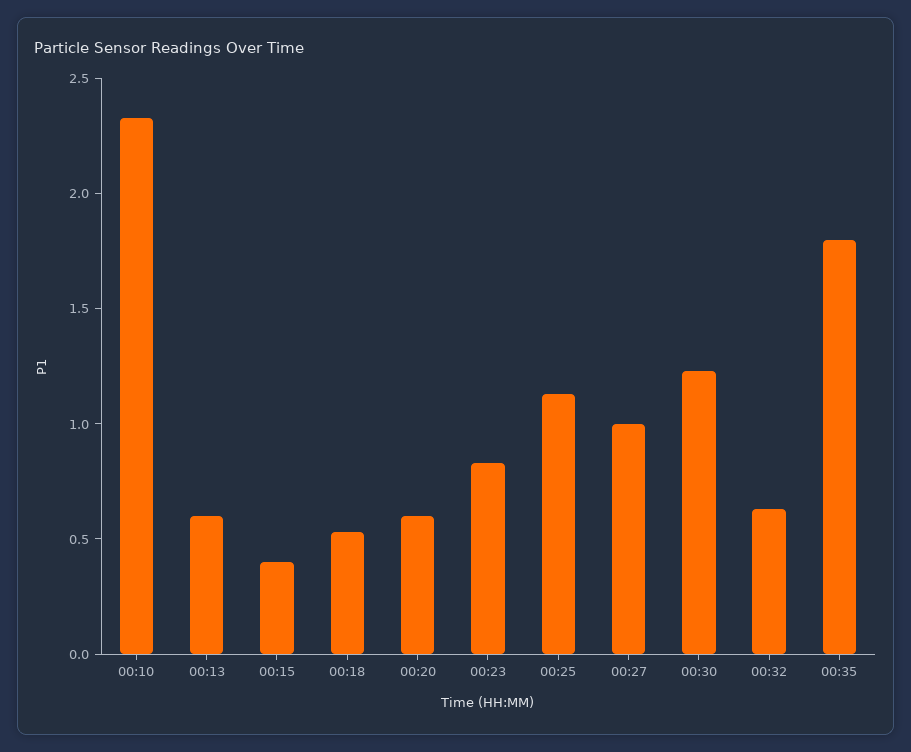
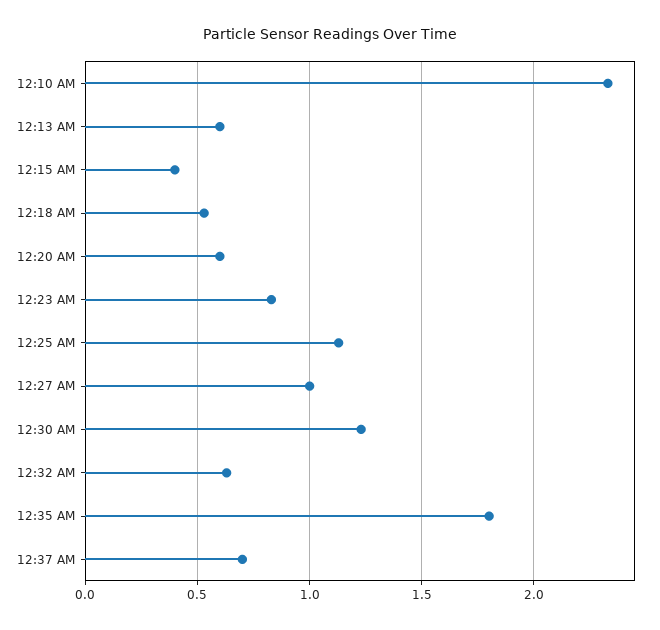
12:37 AM: none -> 0.7

